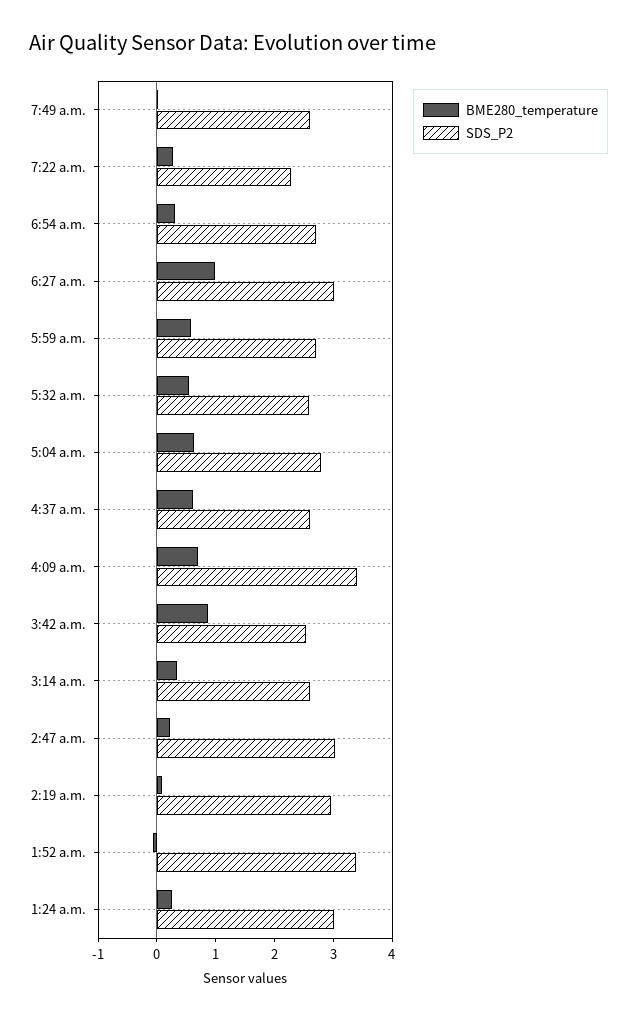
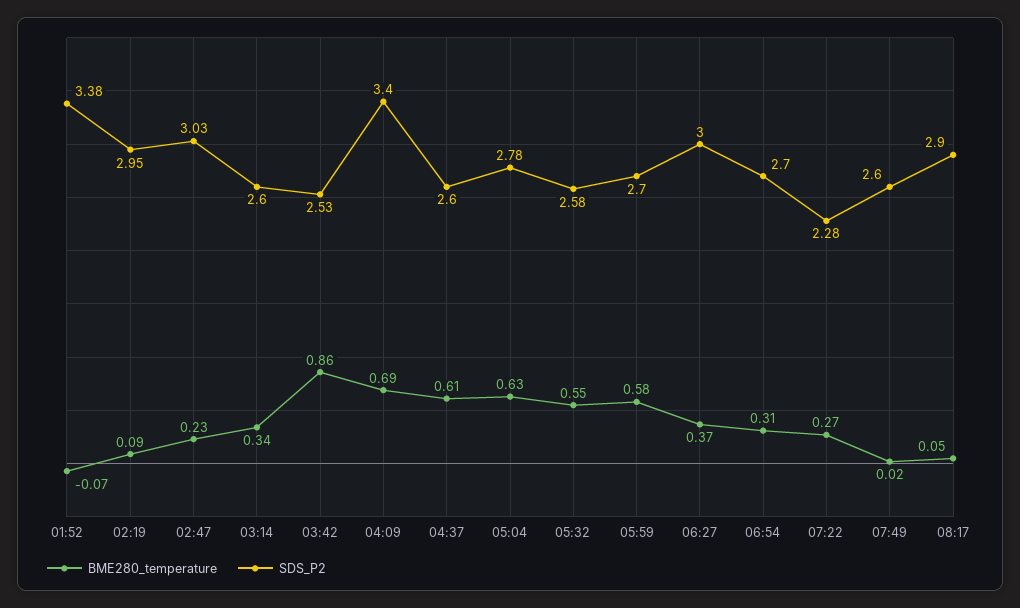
BME280_temperature, 6:27 a.m.: 1 -> 0.37
BME280_temperature, 1:24 a.m.: 0.2 -> none
SDS_P2, 1:24 a.m.: 3 -> none
BME280_temperature, 08:17: none -> 0.05
SDS_P2, 08:17: none -> 2.9

